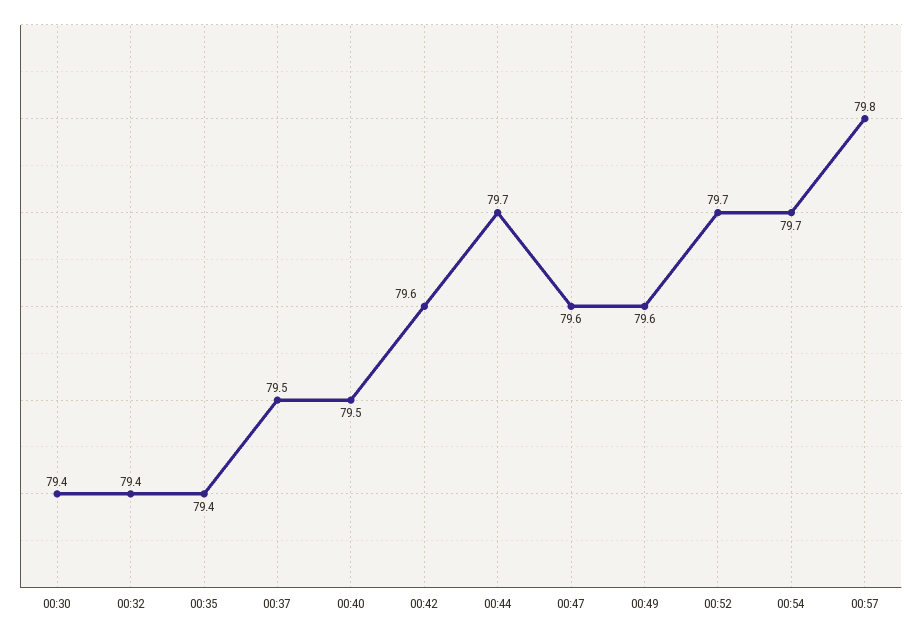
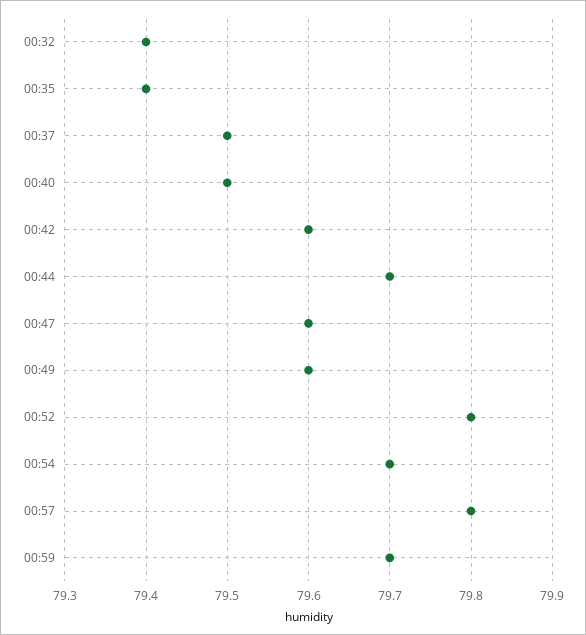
00:30: 79.4 -> none
00:52: 79.7 -> 79.8
00:59: none -> 79.7

